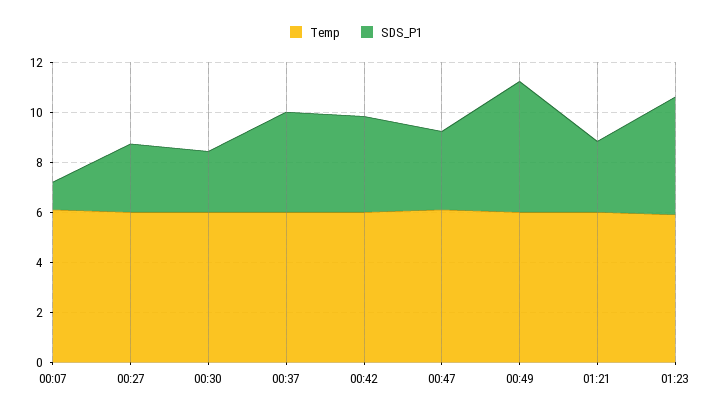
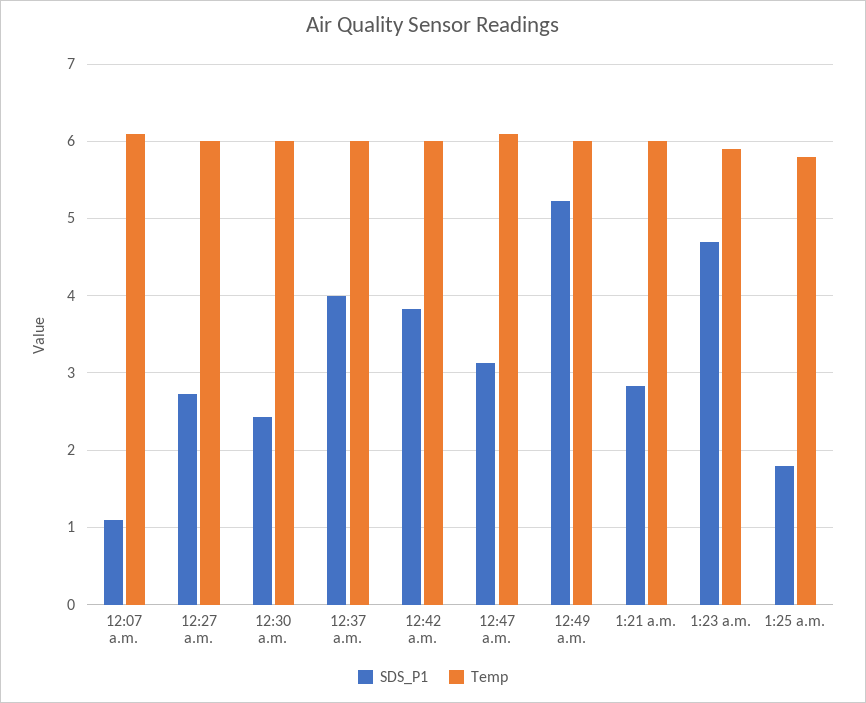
SDS_P1, 1:25 a.m.: none -> 1.8
Temp, 1:25 a.m.: none -> 5.8

